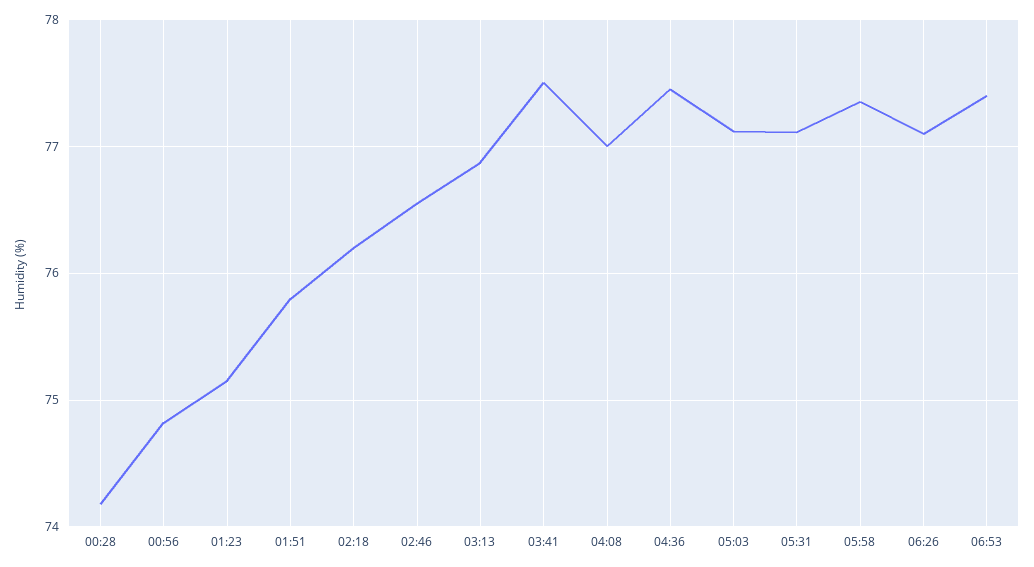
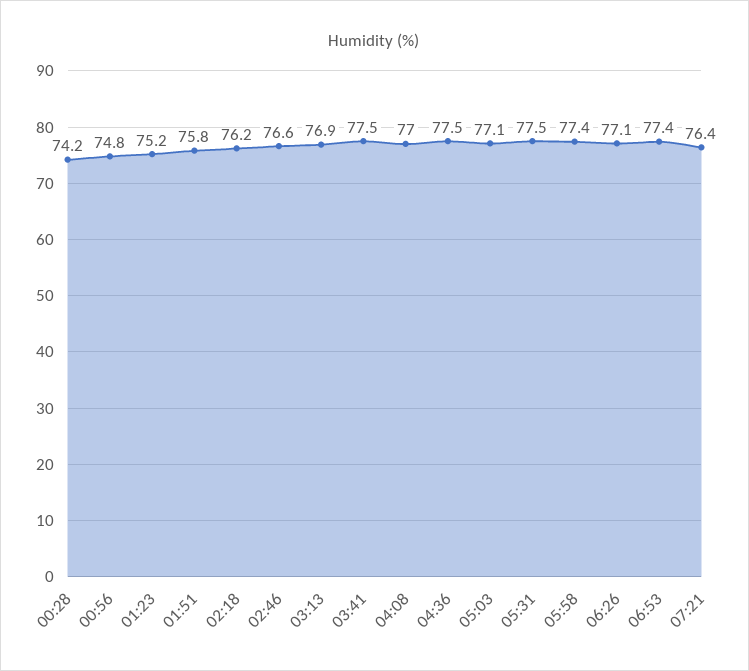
05:31: 77.1 -> 77.5
07:21: none -> 76.4

